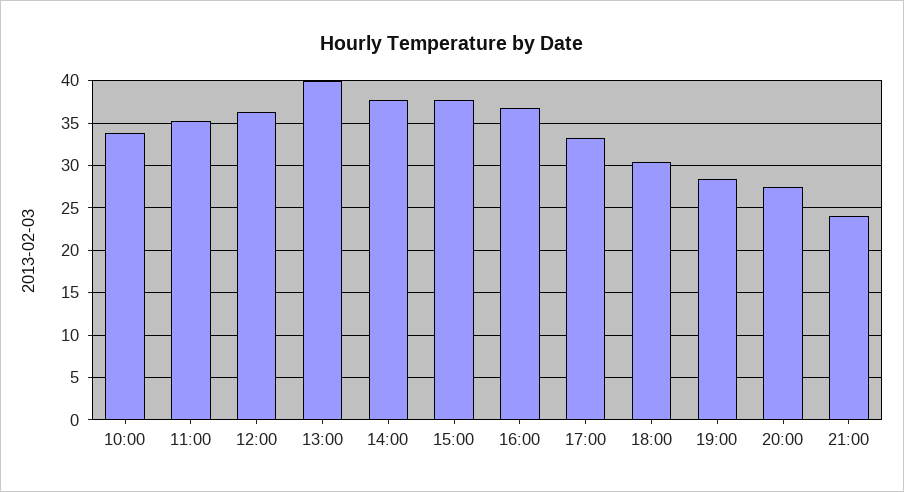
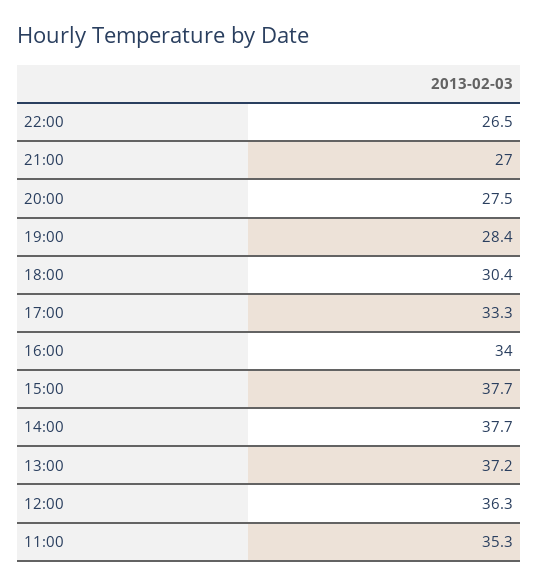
10:00: 34 -> none
13:00: 40 -> 37.2
16:00: 37 -> 34
21:00: 24 -> 27
22:00: none -> 26.5

